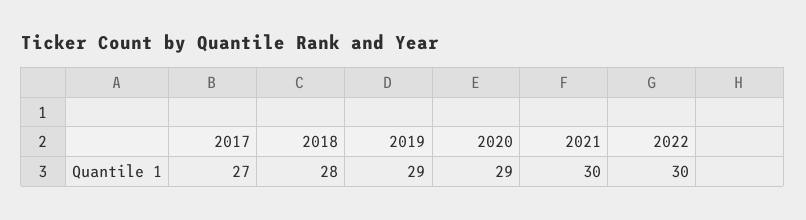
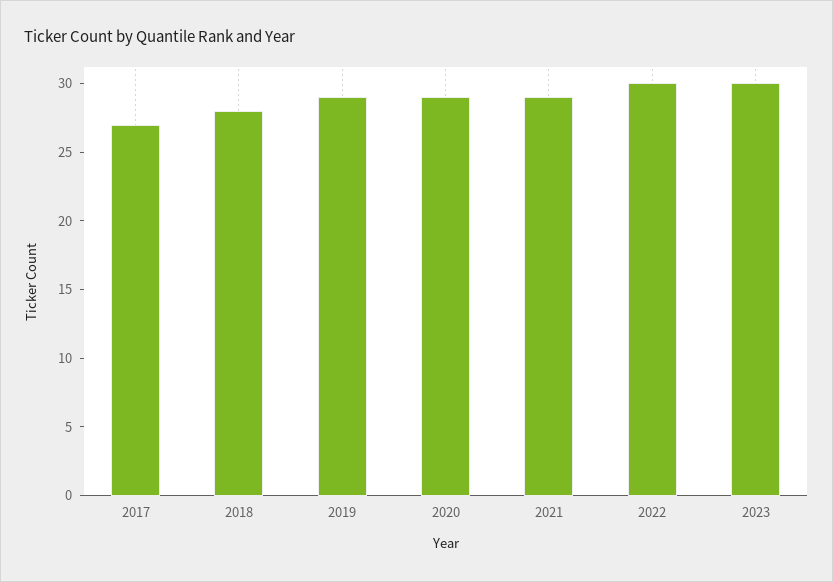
2021: 30 -> 29
2023: none -> 30

